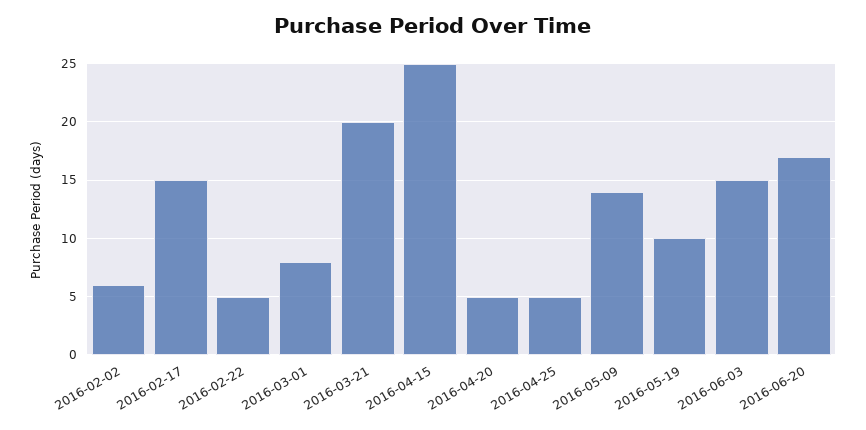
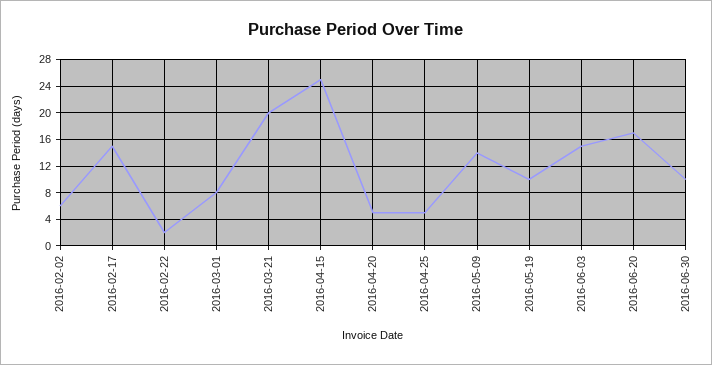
2016-02-22: 5 -> 2
2016-06-30: none -> 10

